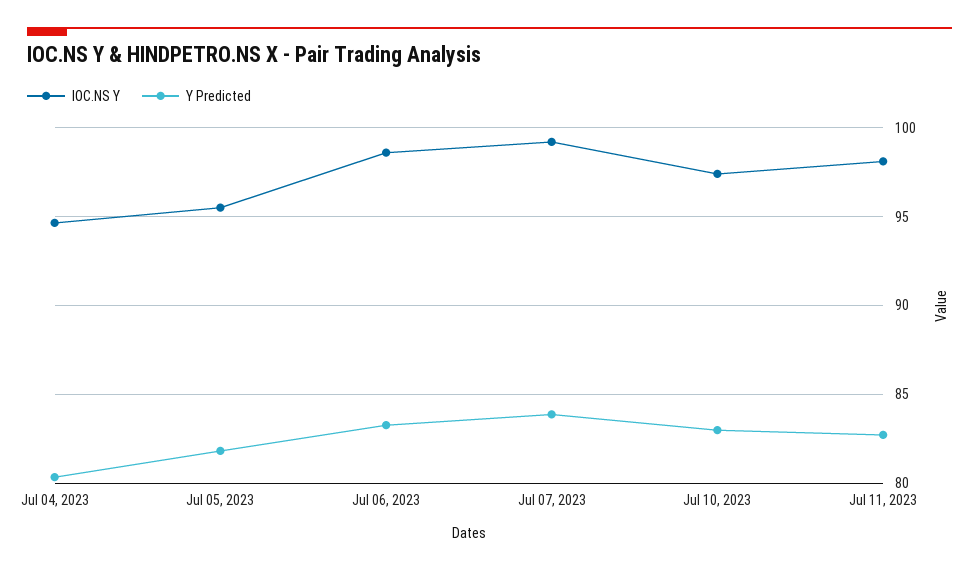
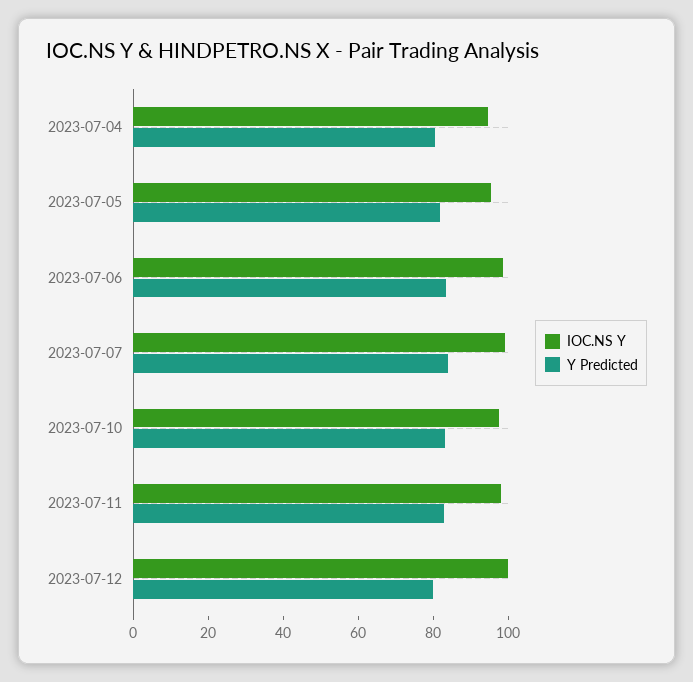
IOC.NS Y, 2023-07-12: none -> 100
Y Predicted, 2023-07-12: none -> 80

